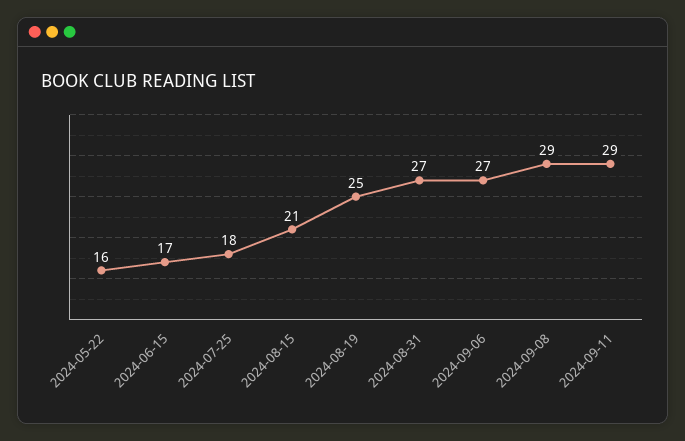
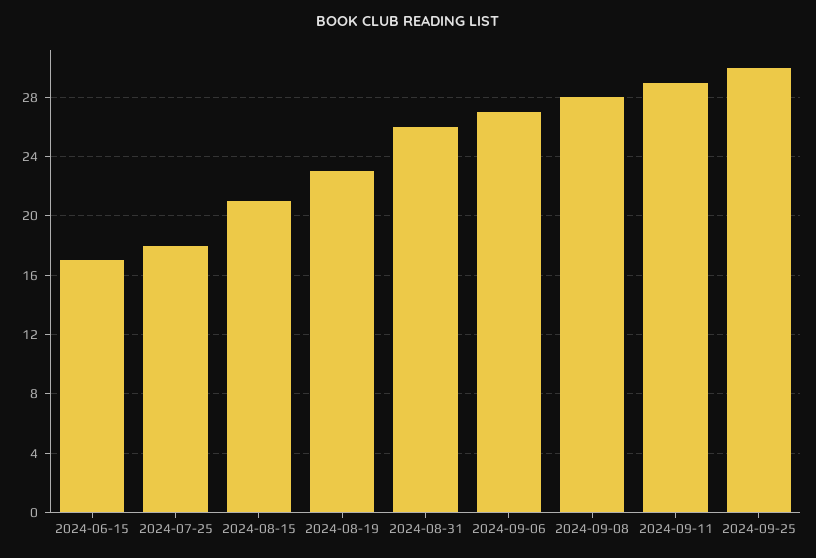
2024-05-22: 16 -> none
2024-08-19: 25 -> 23
2024-08-31: 27 -> 26
2024-09-08: 29 -> 28
2024-09-25: none -> 30

